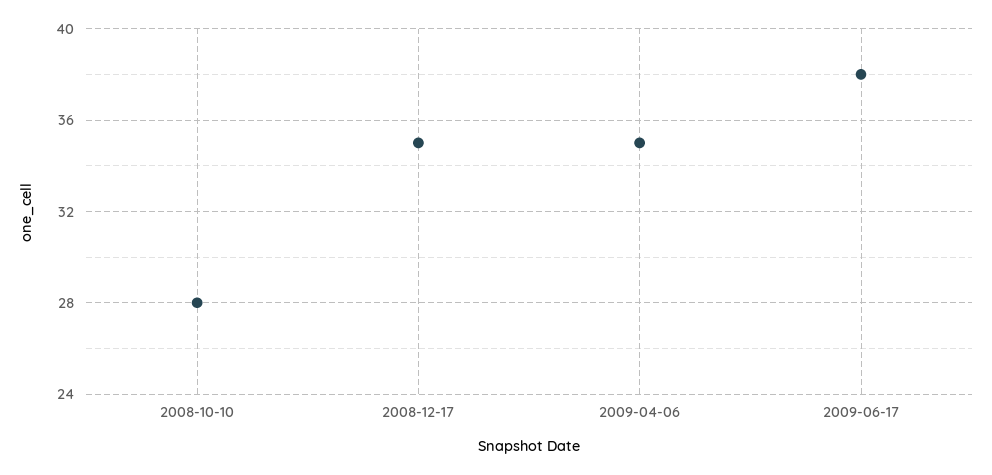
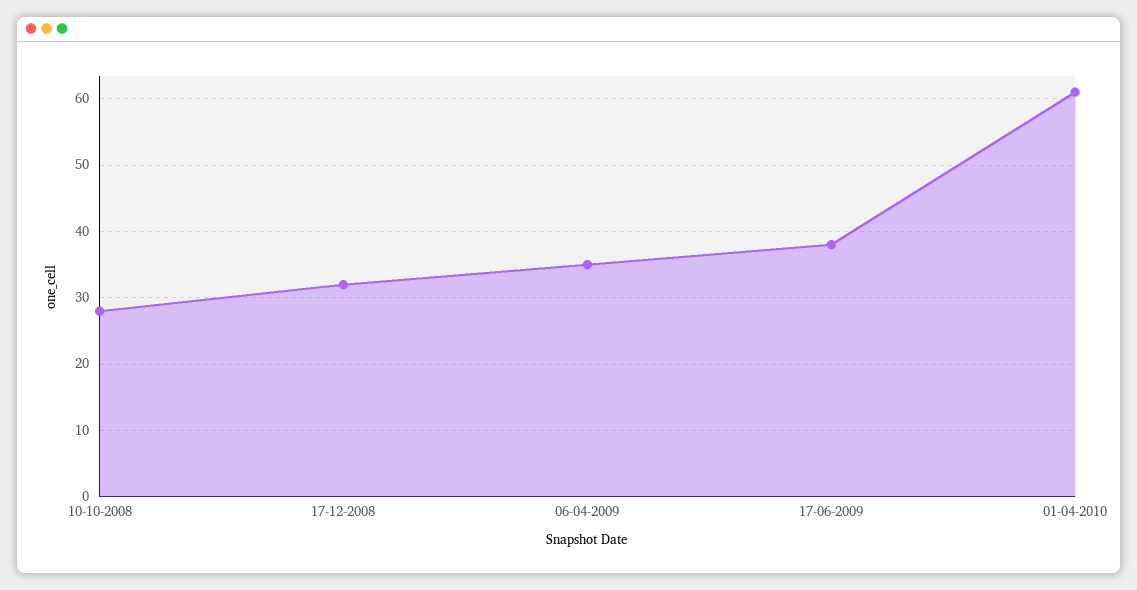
2008-12-17: 35 -> 32
01-04-2010: none -> 61

